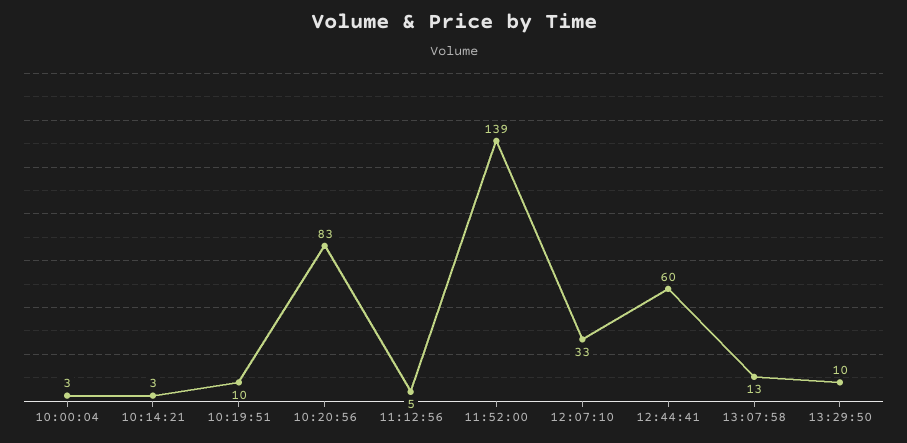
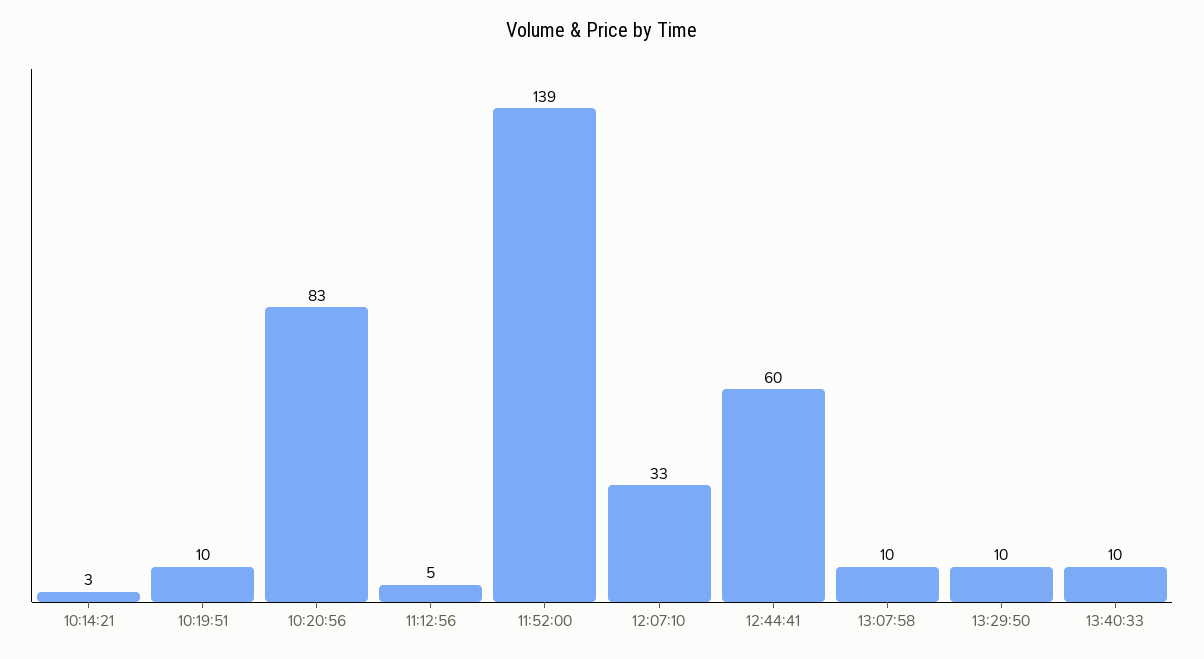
10:00:04: 3 -> none
13:07:58: 13 -> 10
13:40:33: none -> 10

